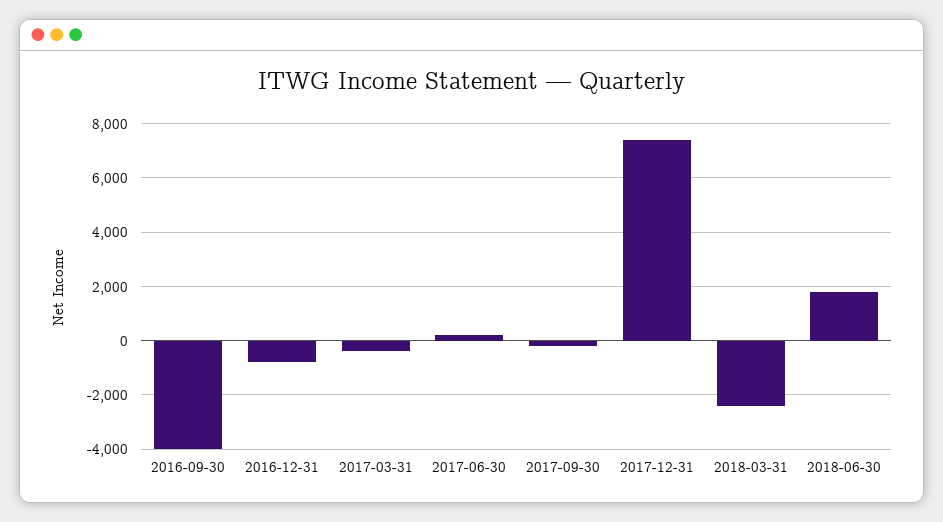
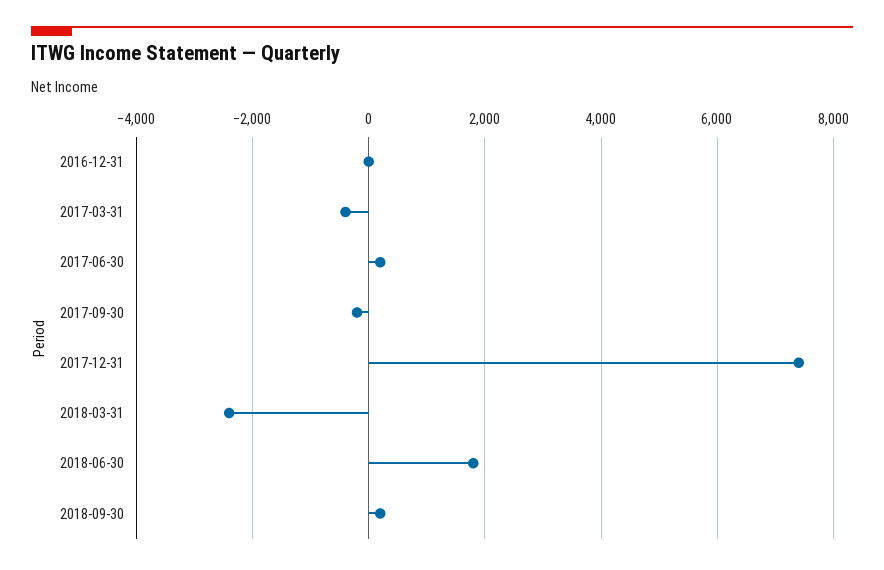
2016-09-30: -4000 -> none
2016-12-31: -750 -> 0
2018-09-30: none -> 200

